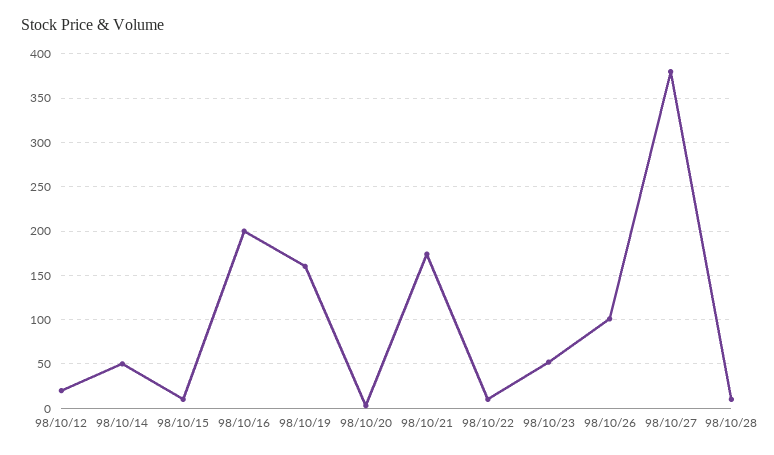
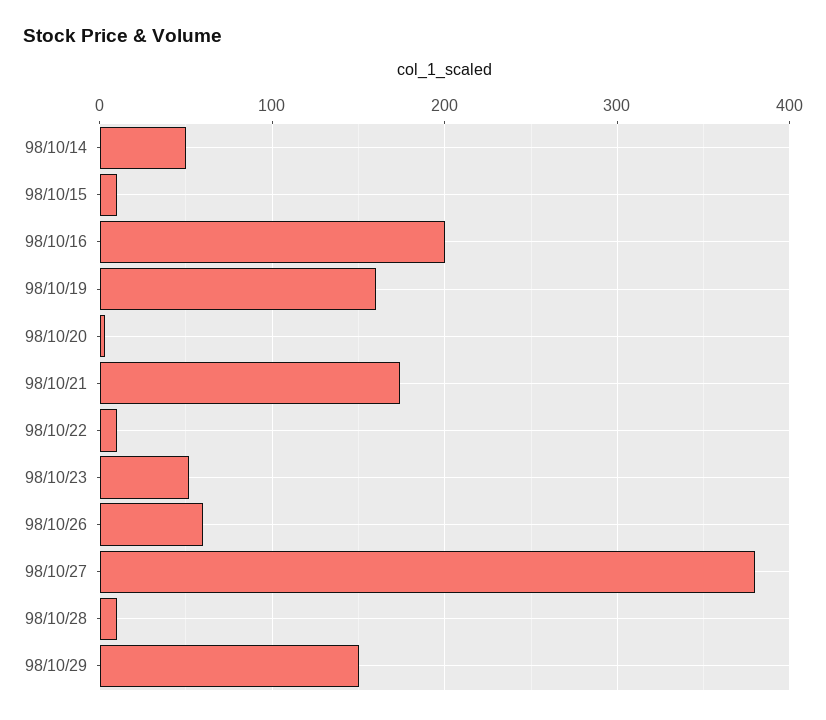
98/10/12: 20 -> none
98/10/26: 100 -> 60
98/10/29: none -> 150

